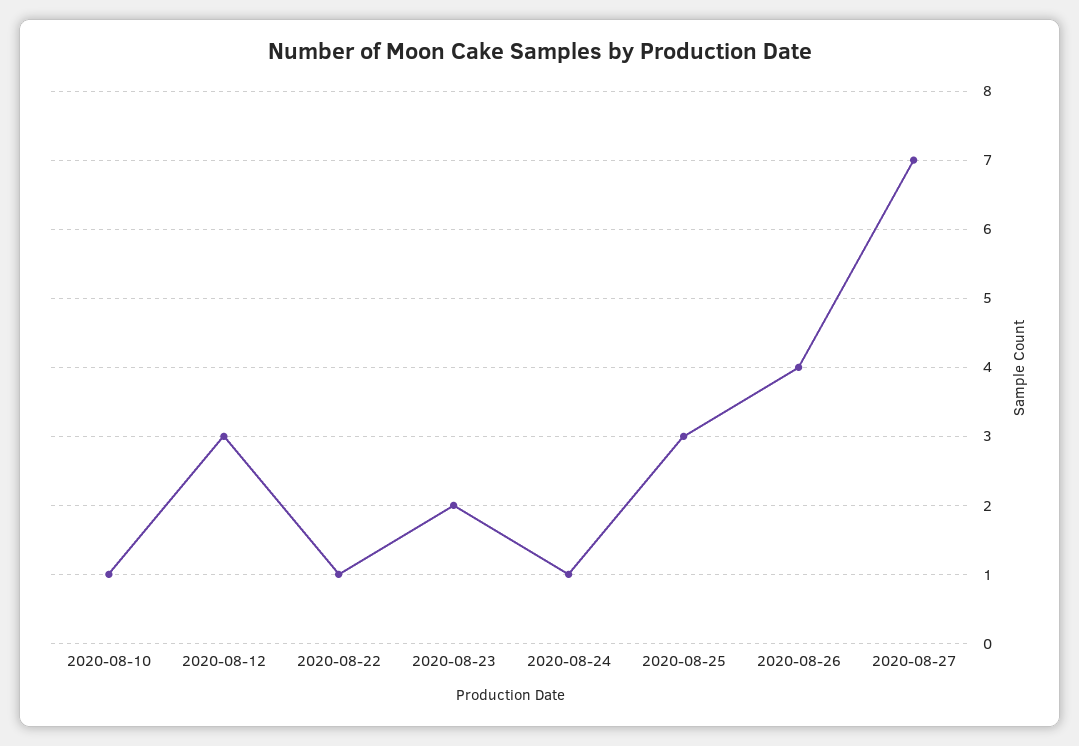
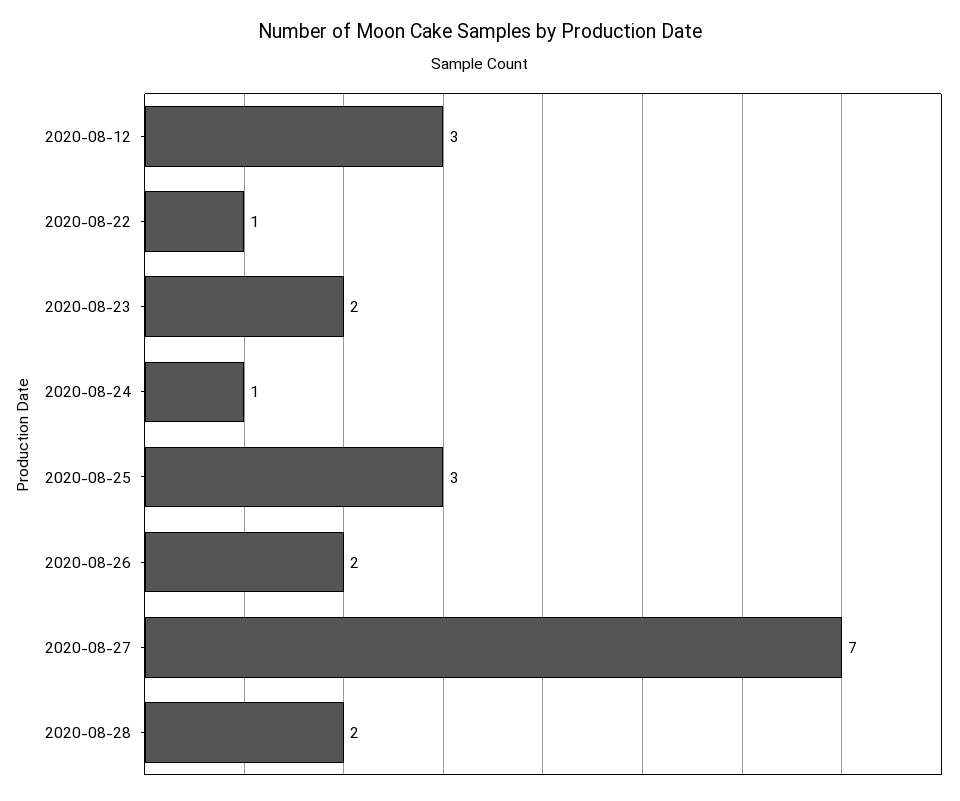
2020-08-10: 1 -> none
2020-08-26: 4 -> 2
2020-08-28: none -> 2

